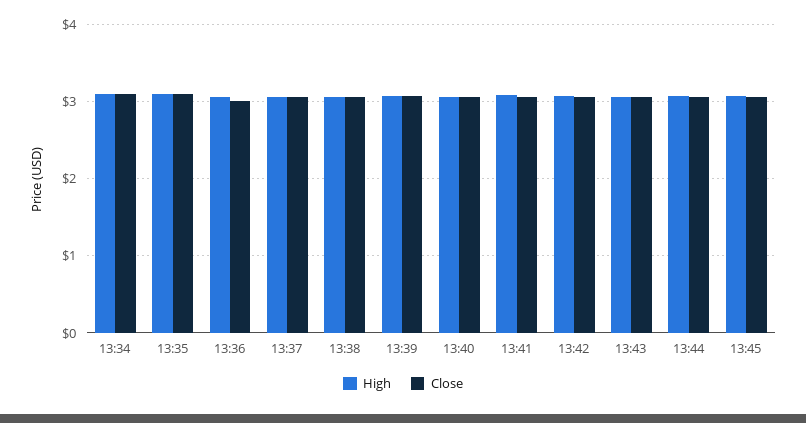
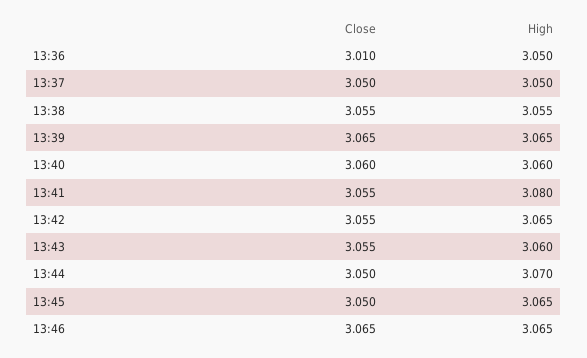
High, 13:34: 3.1 -> none
Close, 13:34: 3.1 -> none
High, 13:35: 3.1 -> none
Close, 13:35: 3.1 -> none
Close, 13:46: none -> 3.065
High, 13:46: none -> 3.065

